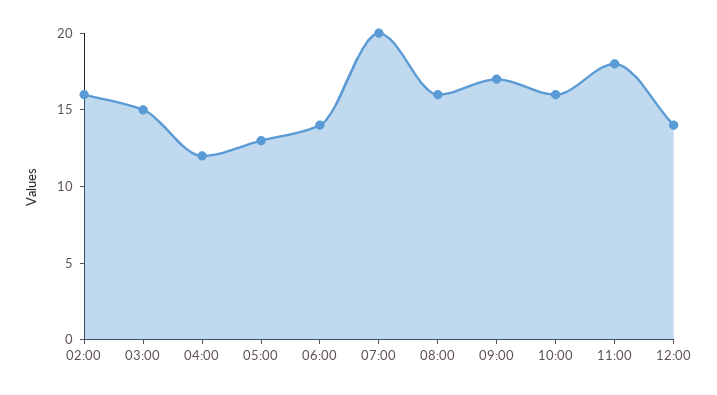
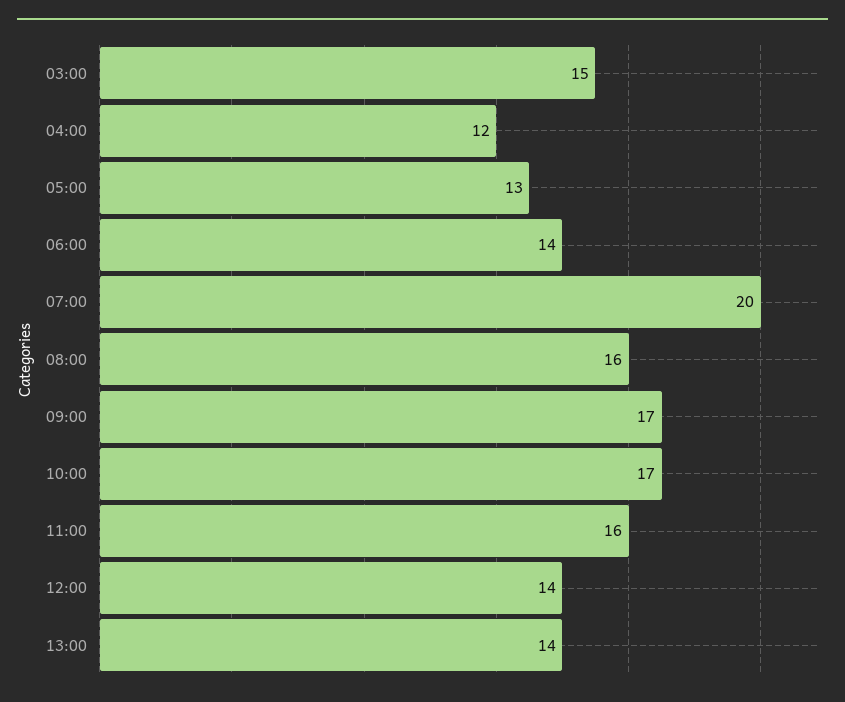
02:00: 16 -> none
10:00: 16 -> 17
11:00: 18 -> 16
13:00: none -> 14

